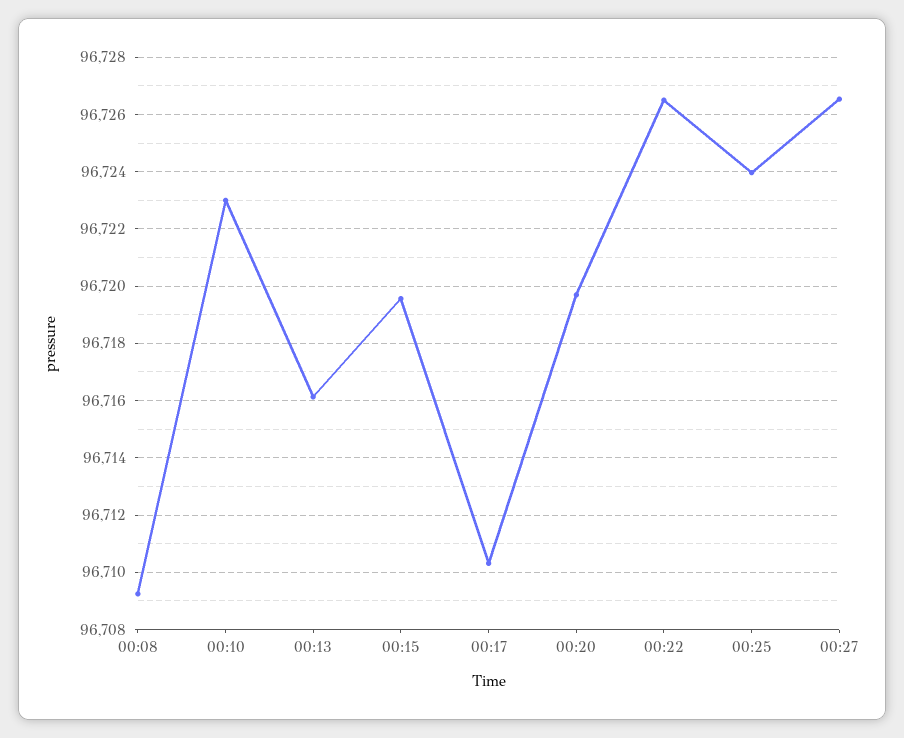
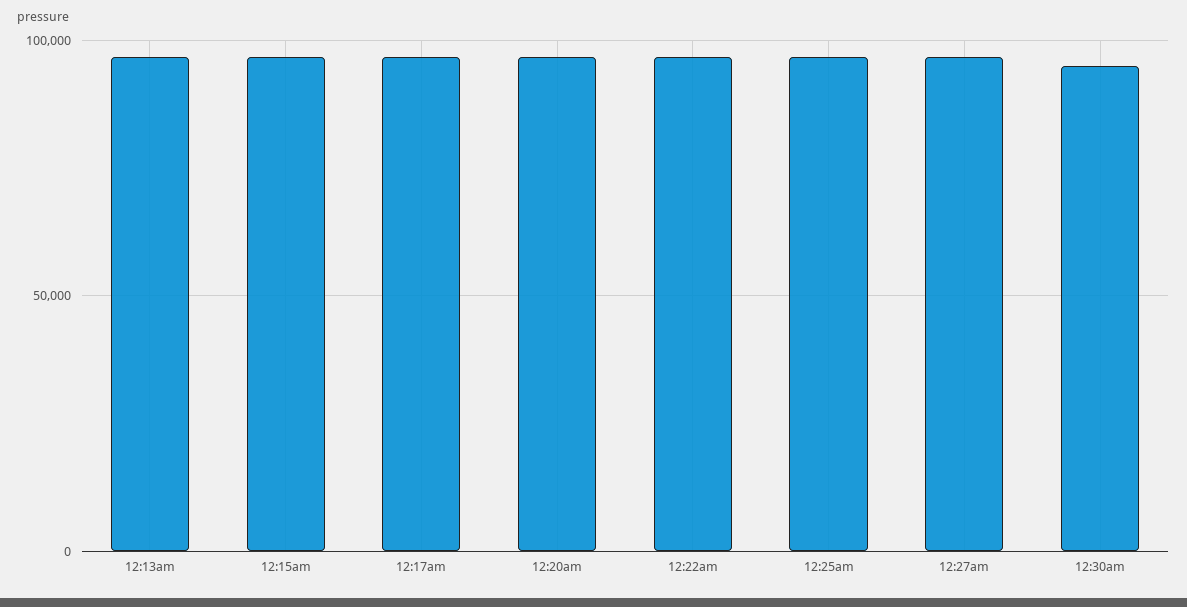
00:08: 96709.25 -> none
00:10: 96723 -> none
12:30am: none -> 95000

